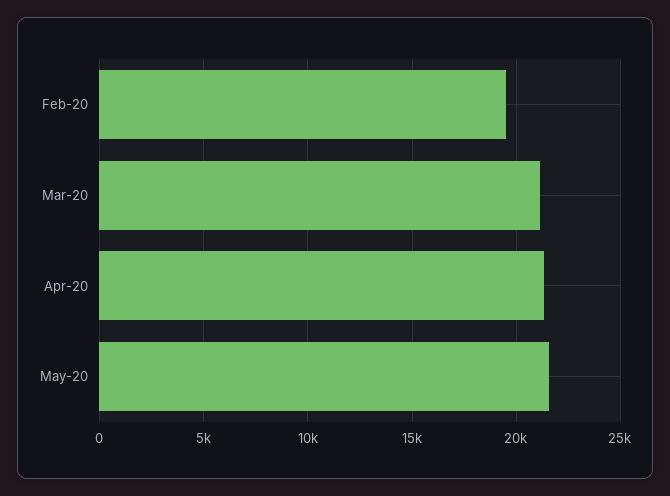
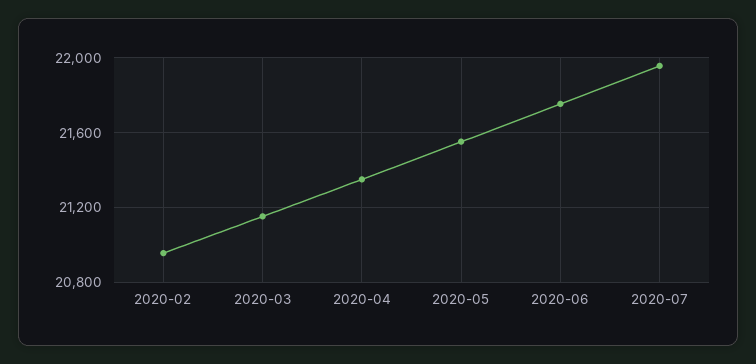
Feb-20: 19500 -> 20950
2020-06: none -> 21750
2020-07: none -> 21950

